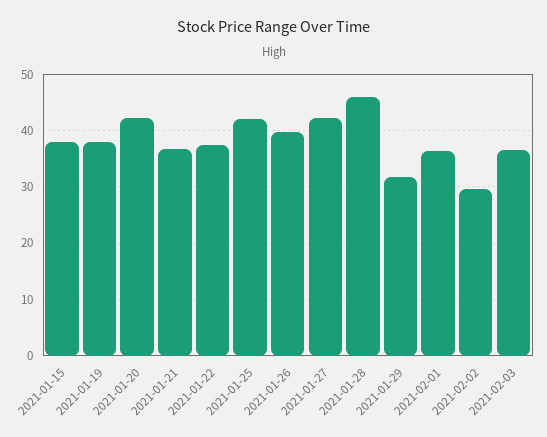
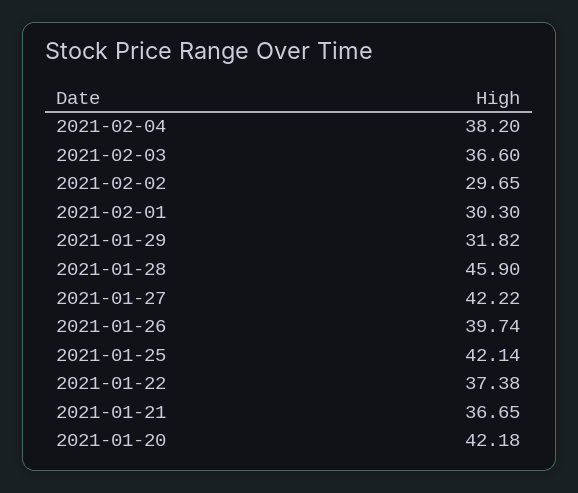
2021-01-15: 38 -> none
2021-01-19: 38 -> none
2021-02-01: 36 -> 30.3
2021-02-04: none -> 38.2

